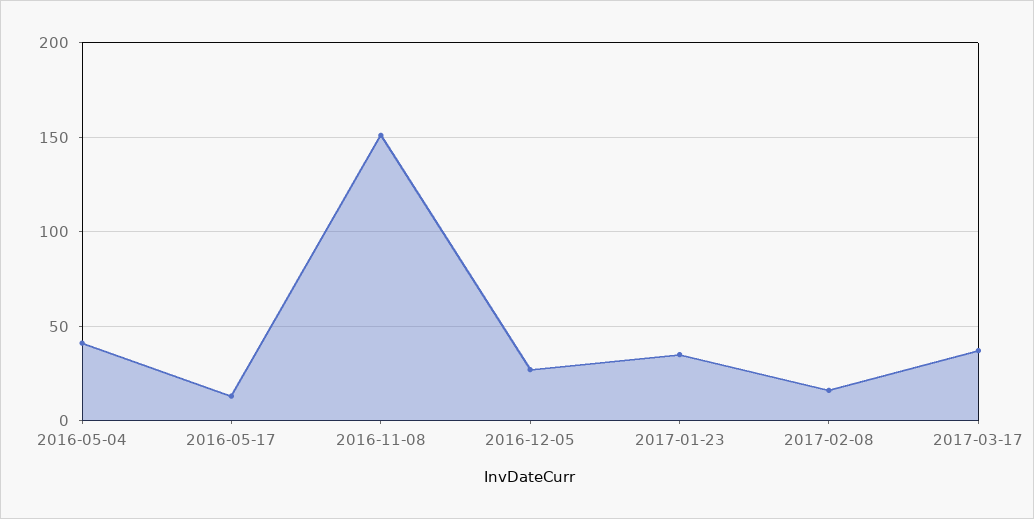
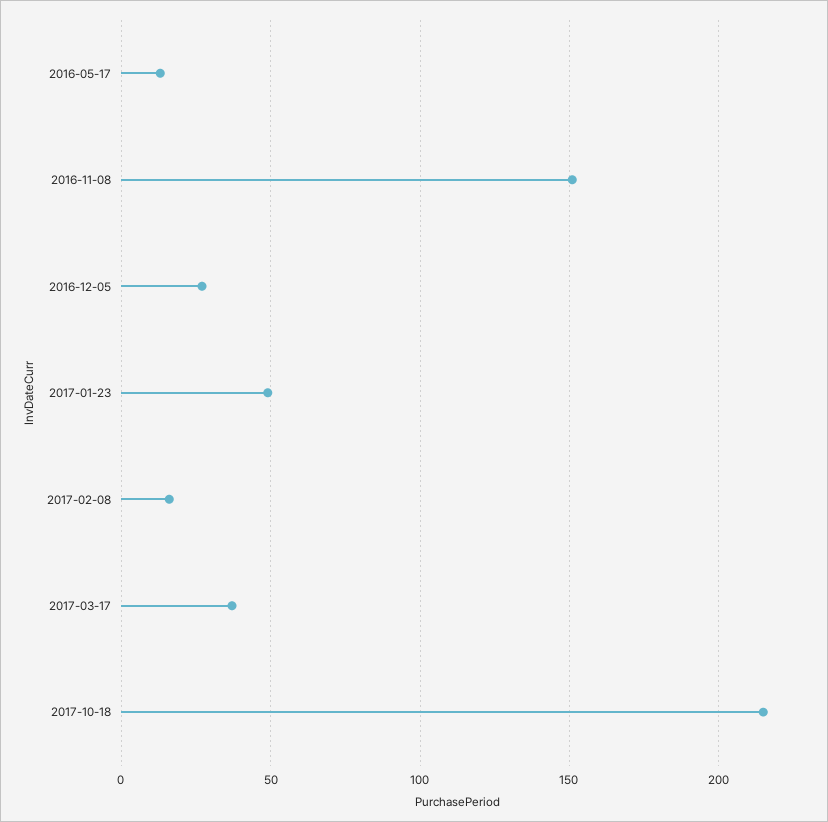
2016-05-04: 40 -> none
2017-01-23: 35 -> 50
2017-10-18: none -> 215

